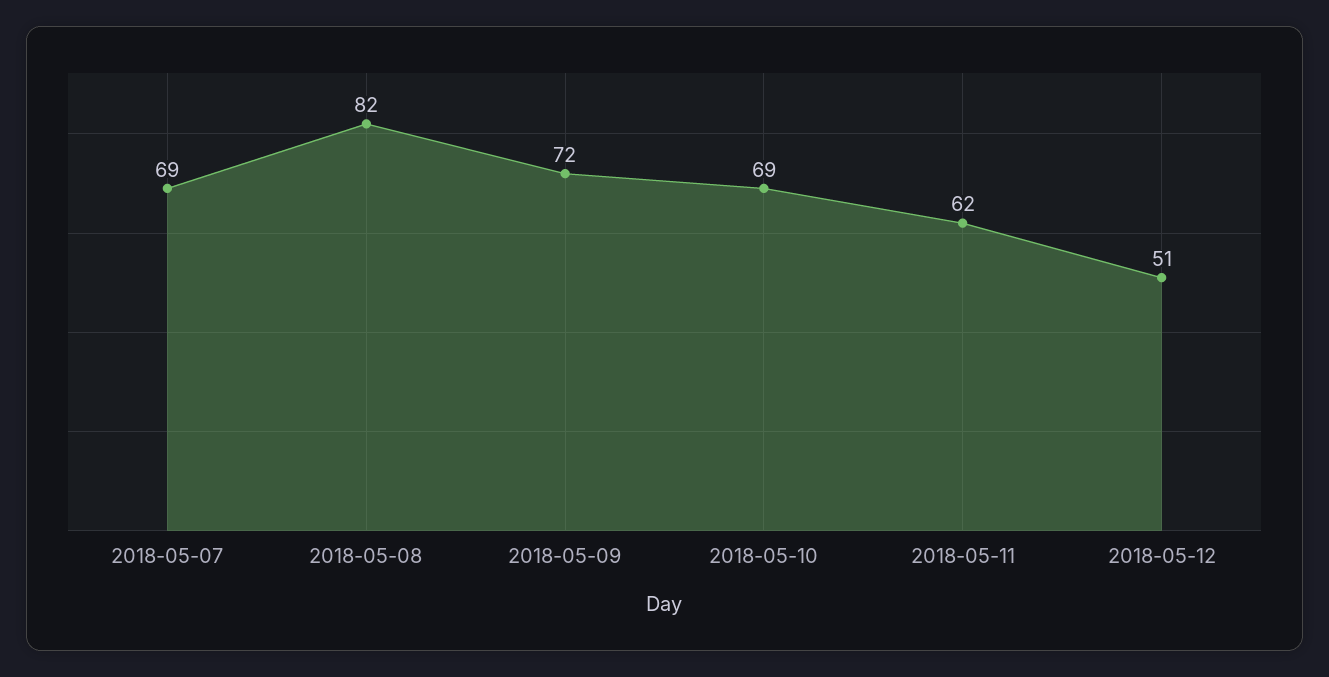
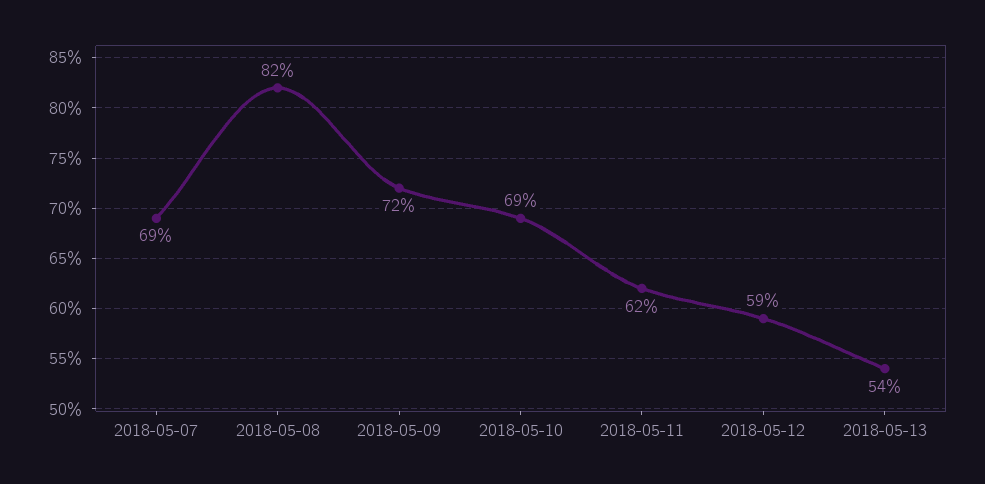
2018-05-12: 51 -> 59
2018-05-13: none -> 54

